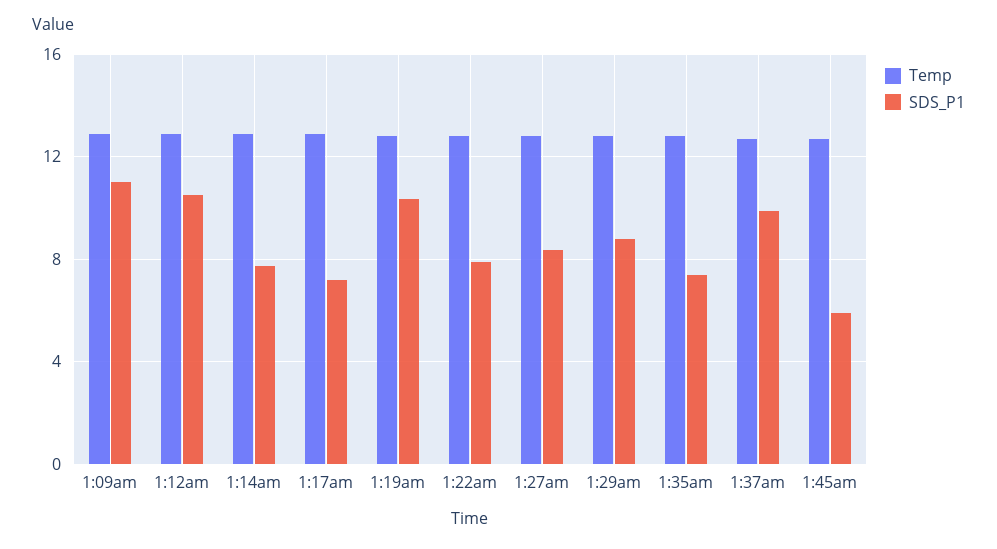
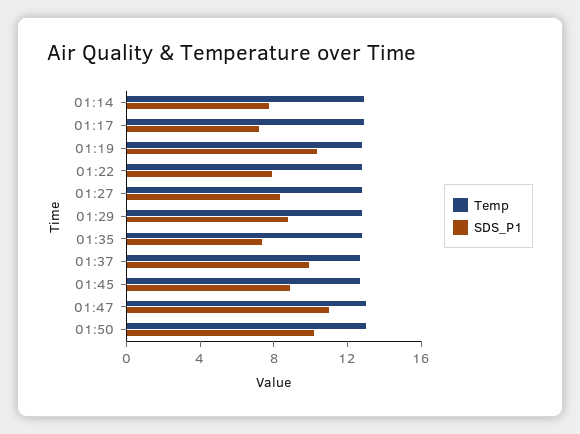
Temp, 1:09am: 13 -> none
SDS_P1, 1:09am: 11 -> none
Temp, 1:12am: 13 -> none
SDS_P1, 1:12am: 10.5 -> none
SDS_P1, 1:45am: 6 -> 9
Temp, 01:47: none -> 13
SDS_P1, 01:47: none -> 11
Temp, 01:50: none -> 13
SDS_P1, 01:50: none -> 10

